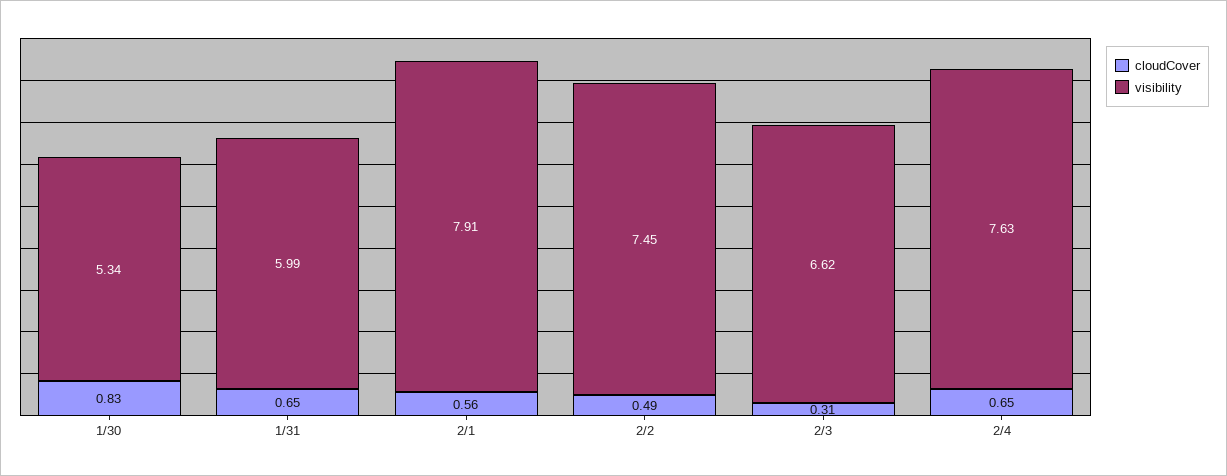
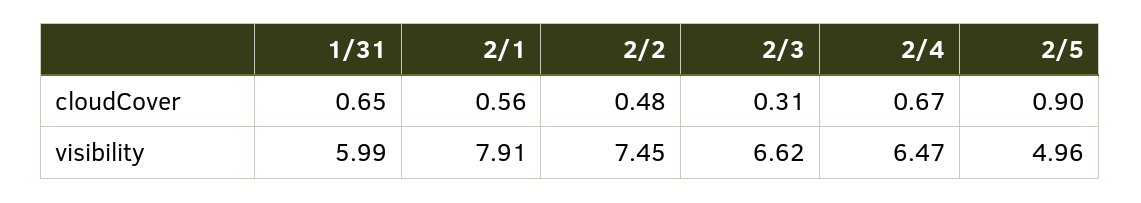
cloudCover, 1/30: 0.83 -> none
visibility, 1/30: 5.34 -> none
cloudCover, 2/2: 0.49 -> 0.48
cloudCover, 2/4: 0.65 -> 0.67
visibility, 2/4: 7.63 -> 6.47
cloudCover, 2/5: none -> 0.9
visibility, 2/5: none -> 4.96

